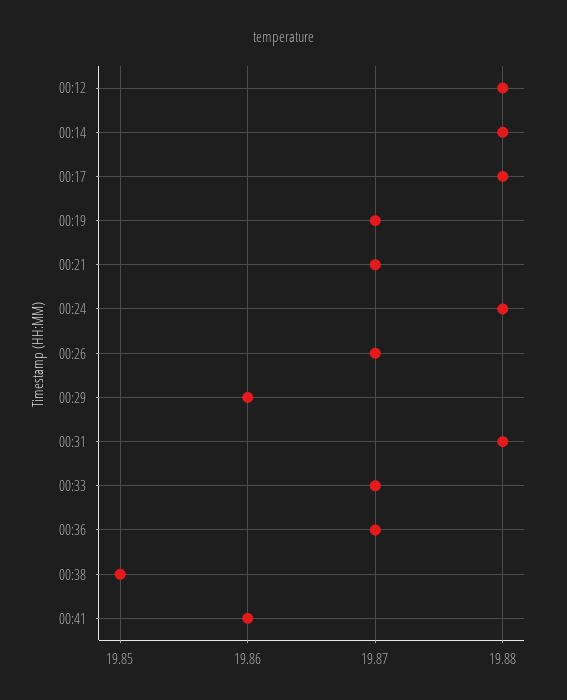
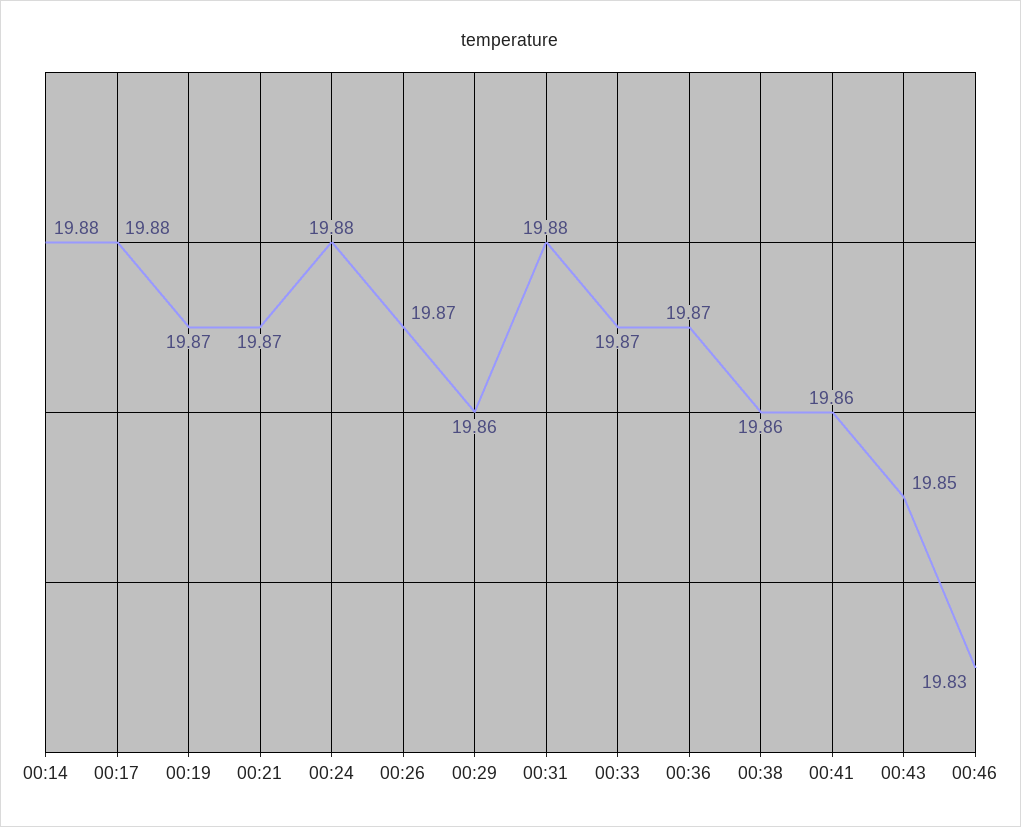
00:12: 19.88 -> none
00:38: 19.85 -> 19.86
00:43: none -> 19.85
00:46: none -> 19.83

